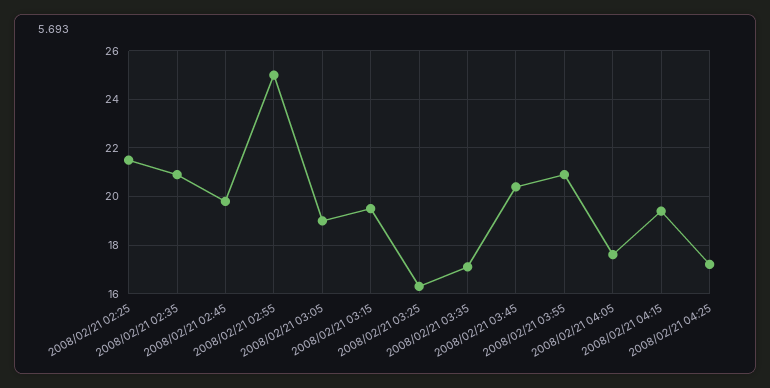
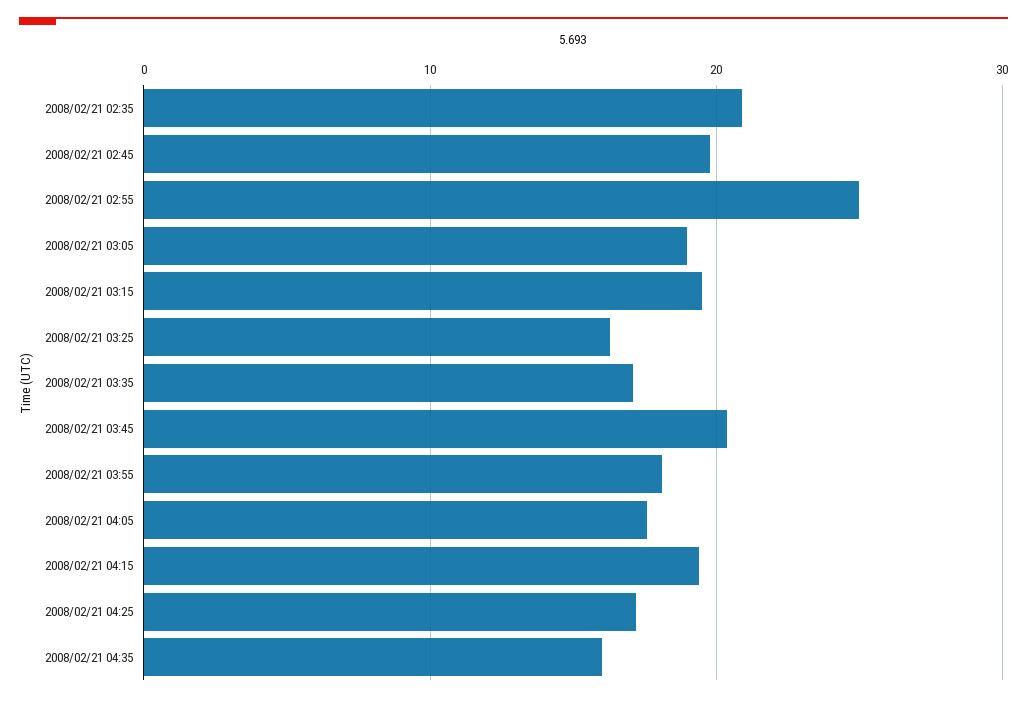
2008/02/21 02:25: 21.5 -> none
2008/02/21 03:55: 21 -> 18
2008/02/21 04:35: none -> 16

